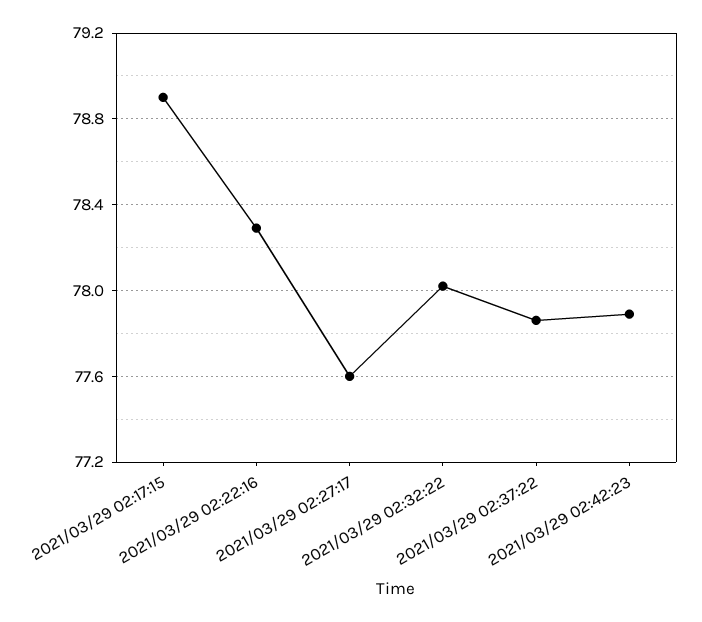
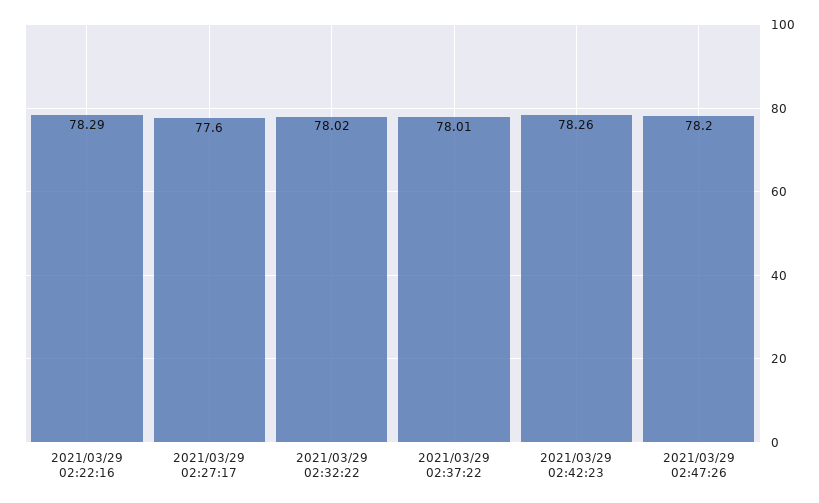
2021/03/29 02:17:15: 78.9 -> none
2021/03/29 02:37:22: 77.85 -> 78.01
2021/03/29 02:42:23: 77.9 -> 78.26
2021/03/29 02:47:26: none -> 78.2

